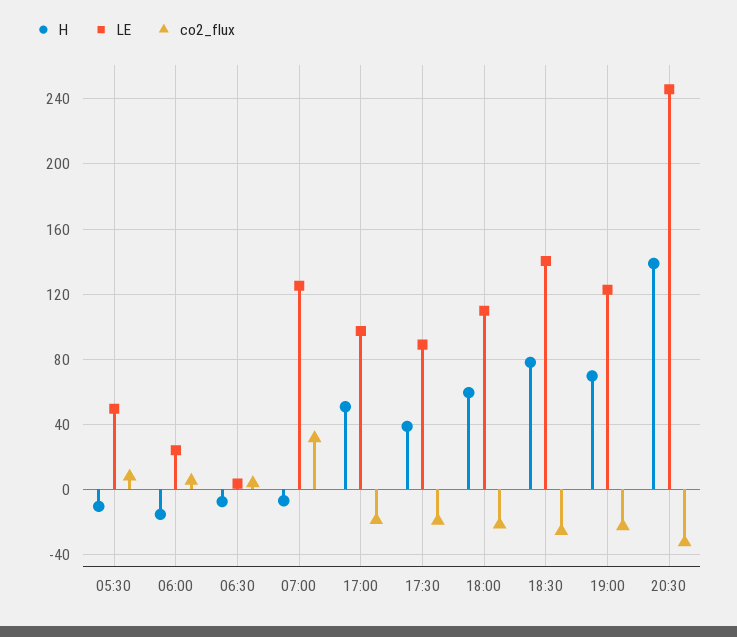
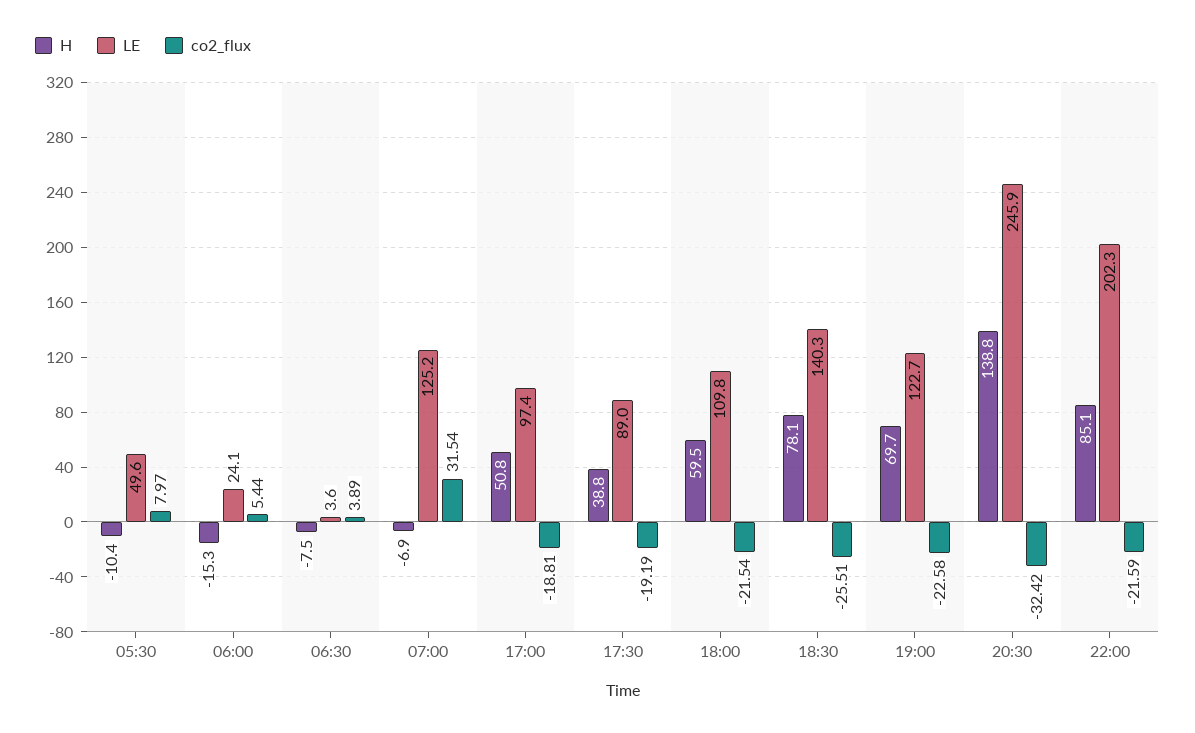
H, 22:00: none -> 85.1
LE, 22:00: none -> 202.3
co2_flux, 22:00: none -> -21.59

